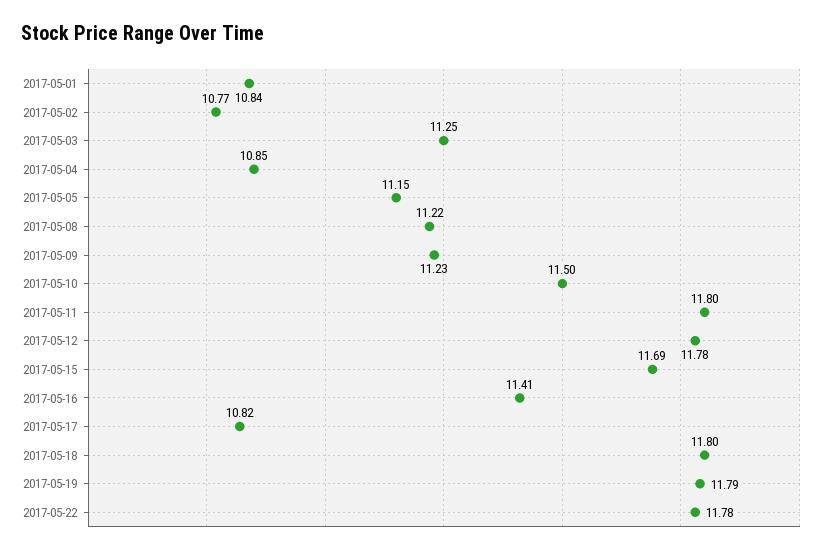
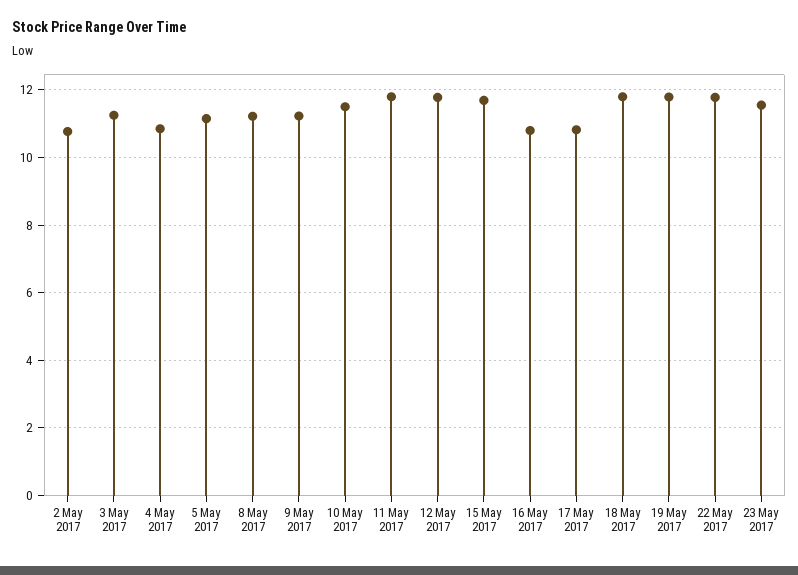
2017-05-01: 10.84 -> none
2017-05-16: 11.41 -> 10.8
23 May 2017: none -> 11.6

